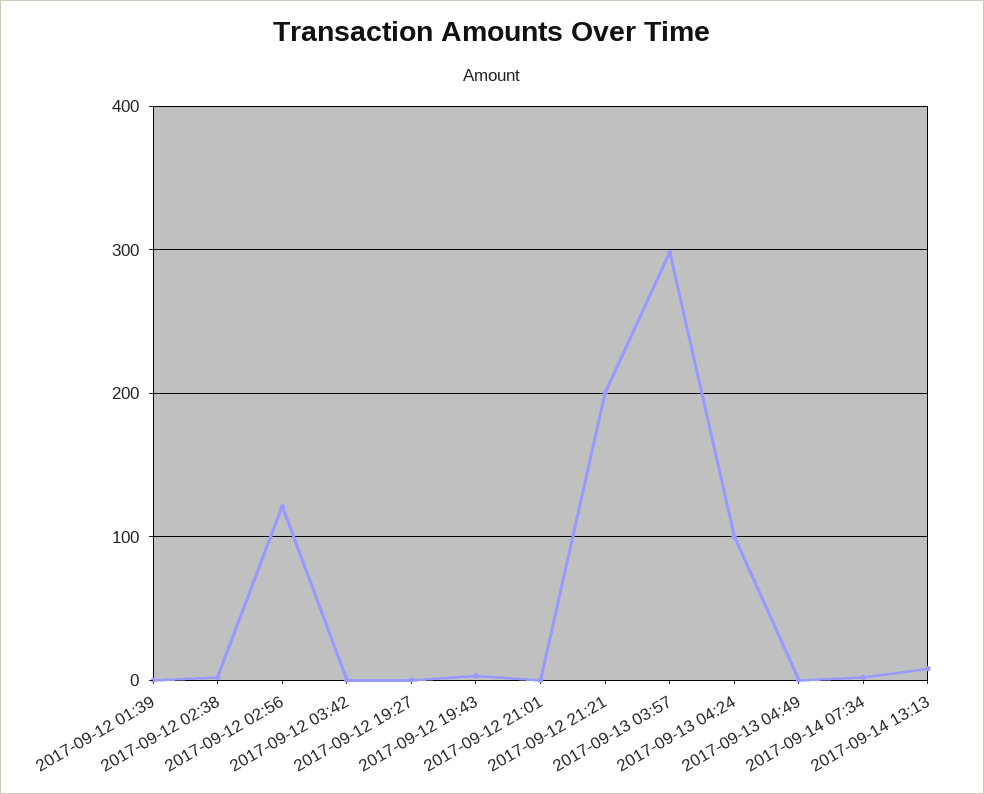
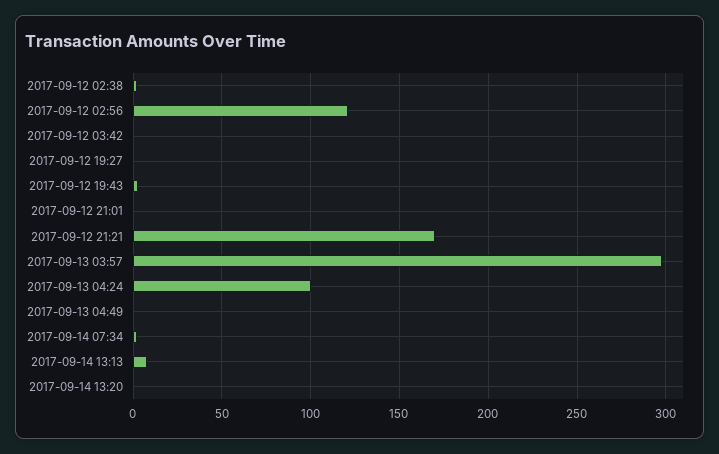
2017-09-12 01:39: 0 -> none
2017-09-12 21:21: 200 -> 170
2017-09-14 13:20: none -> 0

